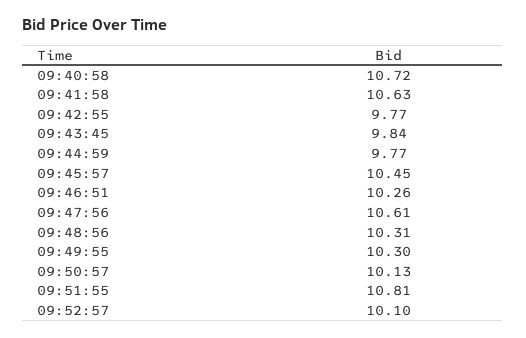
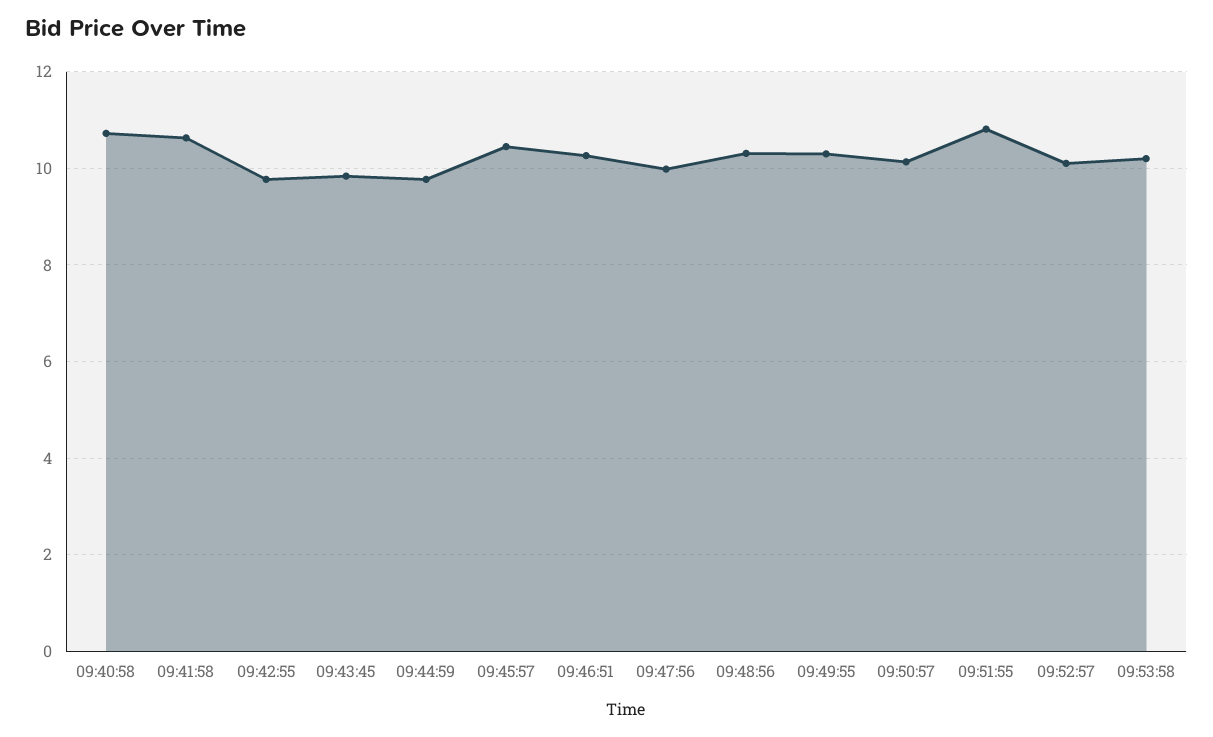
09:47:56: 10.61 -> 10
09:53:58: none -> 10.2

